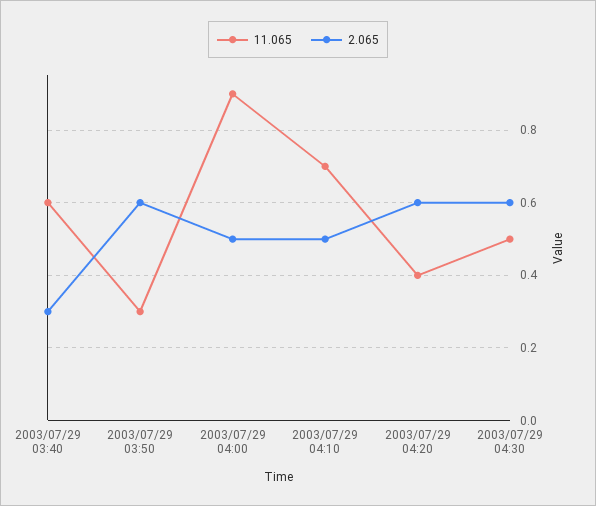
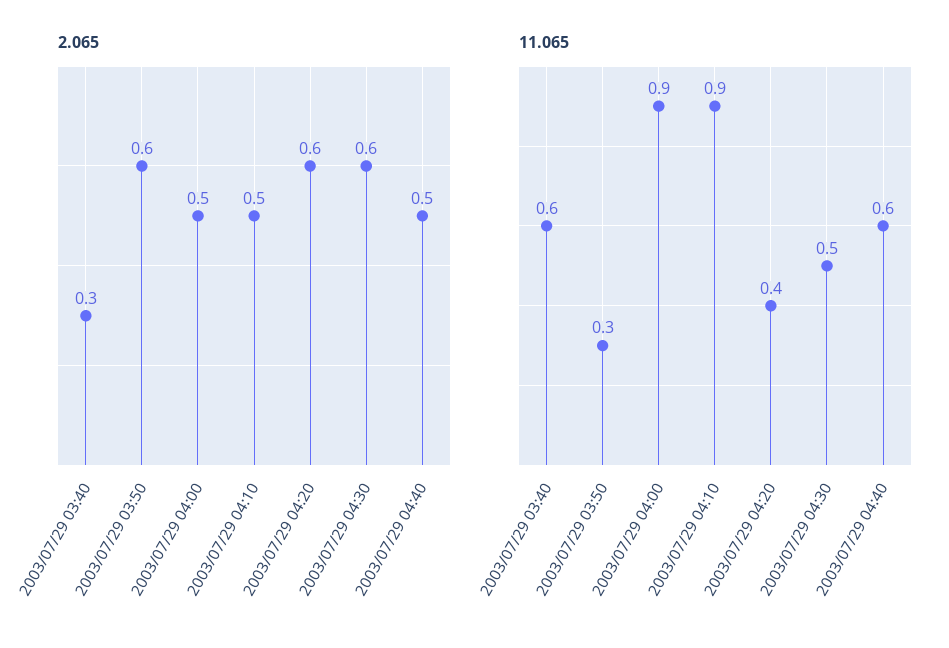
11.065, 2003/07/29 04:10: 0.7 -> 0.9
2.065, 2003/07/29 04:40: none -> 0.5
11.065, 2003/07/29 04:40: none -> 0.6

